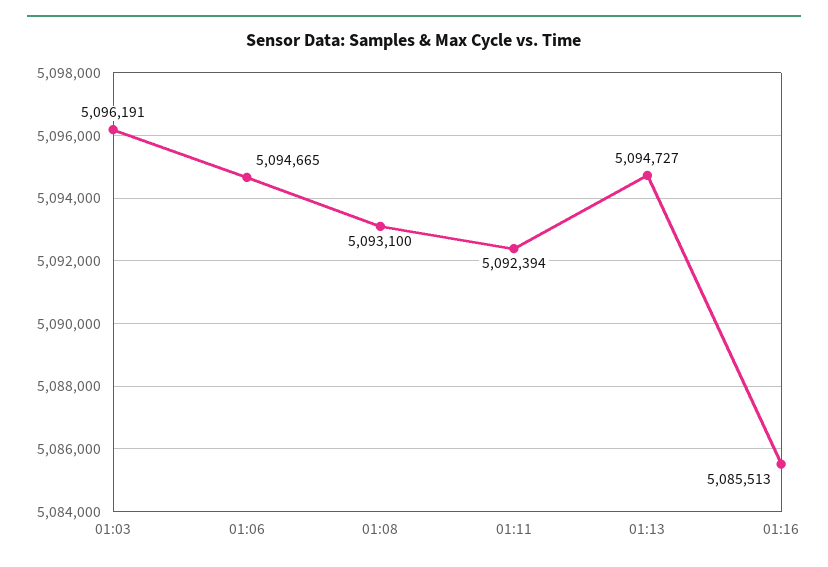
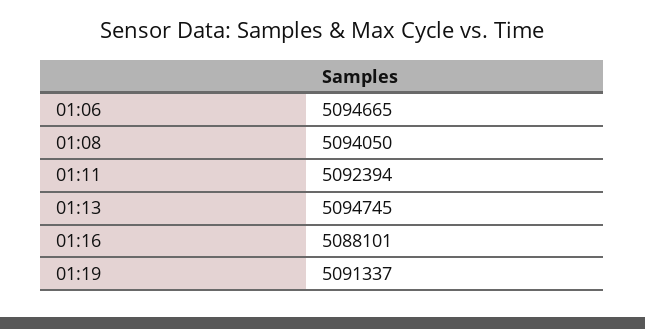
01:03: 5096191 -> none
01:08: 5093100 -> 5094050
01:13: 5094727 -> 5094745
01:16: 5085513 -> 5088101
01:19: none -> 5091337

